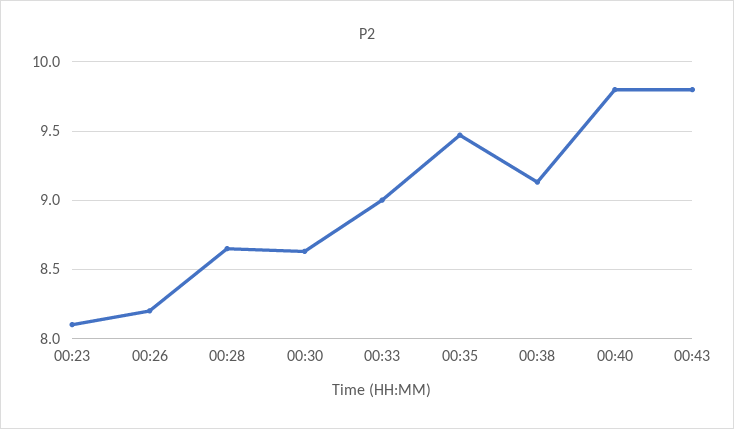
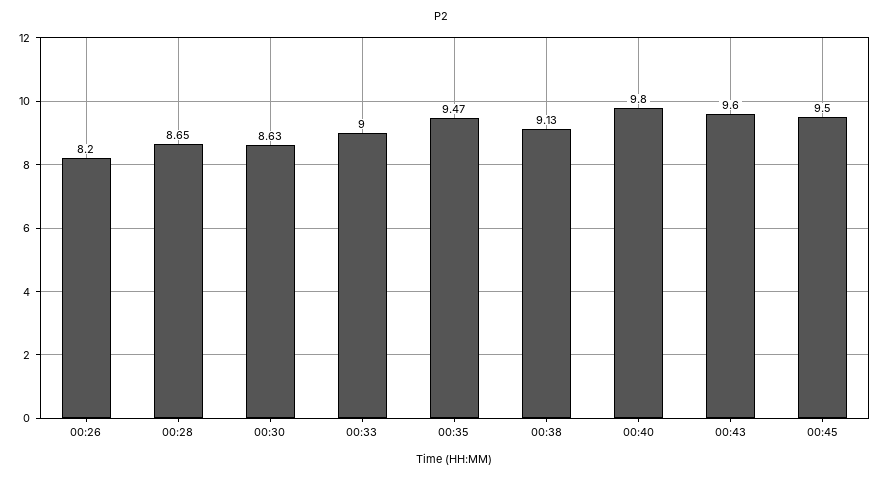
00:23: 8.1 -> none
00:43: 9.8 -> 9.6
00:45: none -> 9.5

